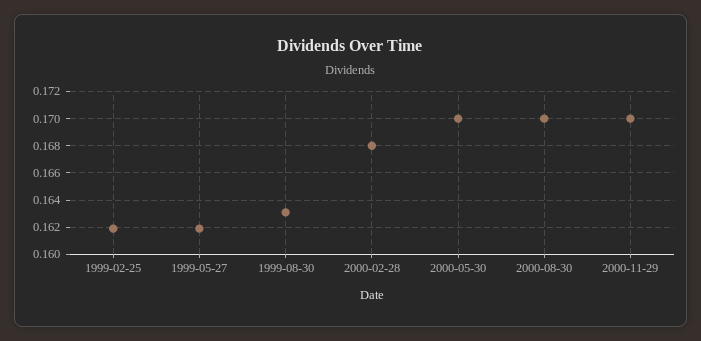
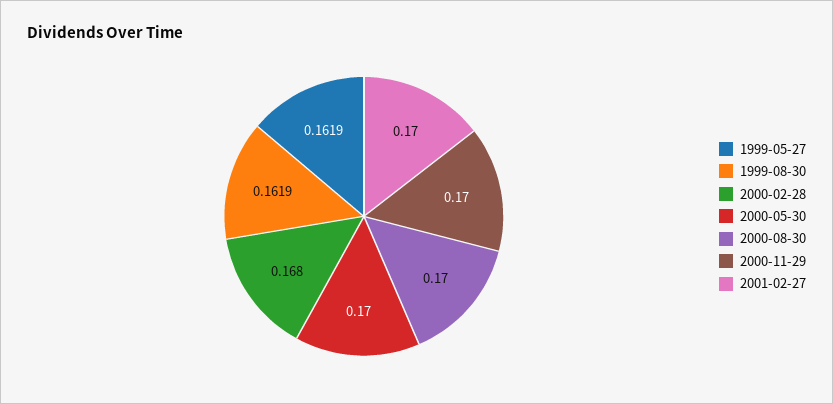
1999-02-25: 0.162 -> none
1999-08-30: 0.163 -> 0.1619
2001-02-27: none -> 0.17

